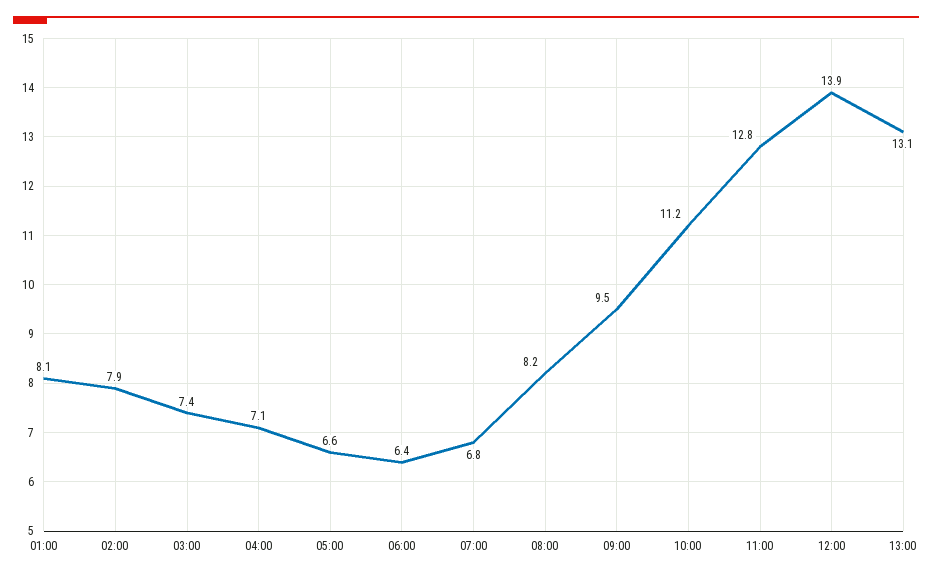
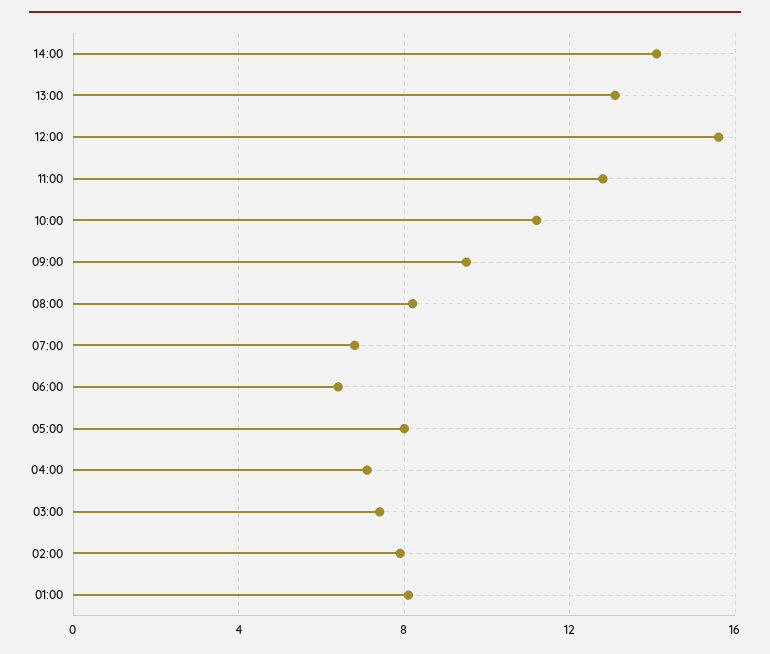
05:00: 6.6 -> 8
12:00: 13.9 -> 15.5
14:00: none -> 14

